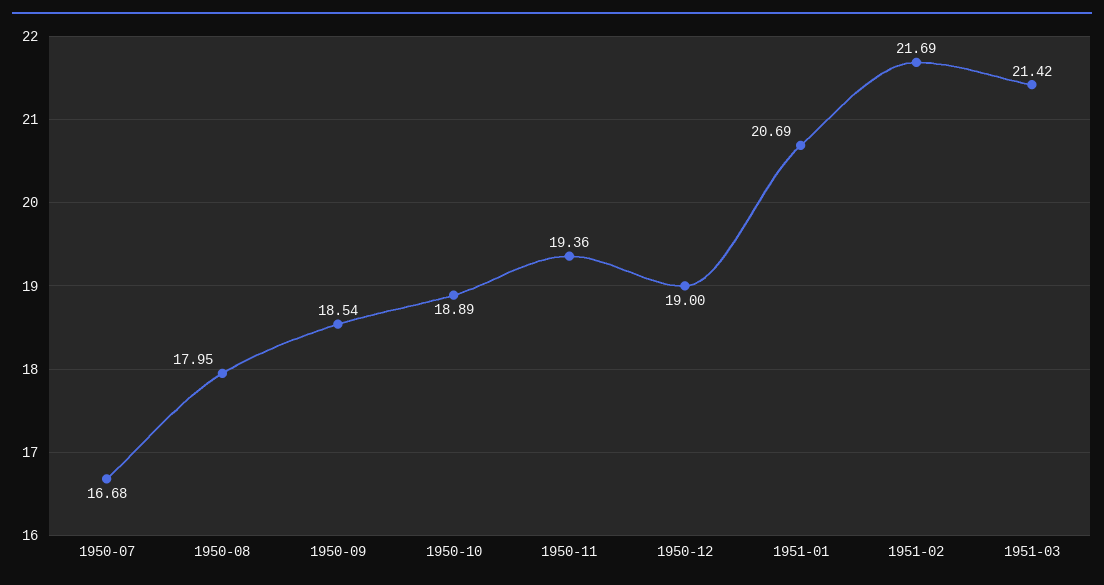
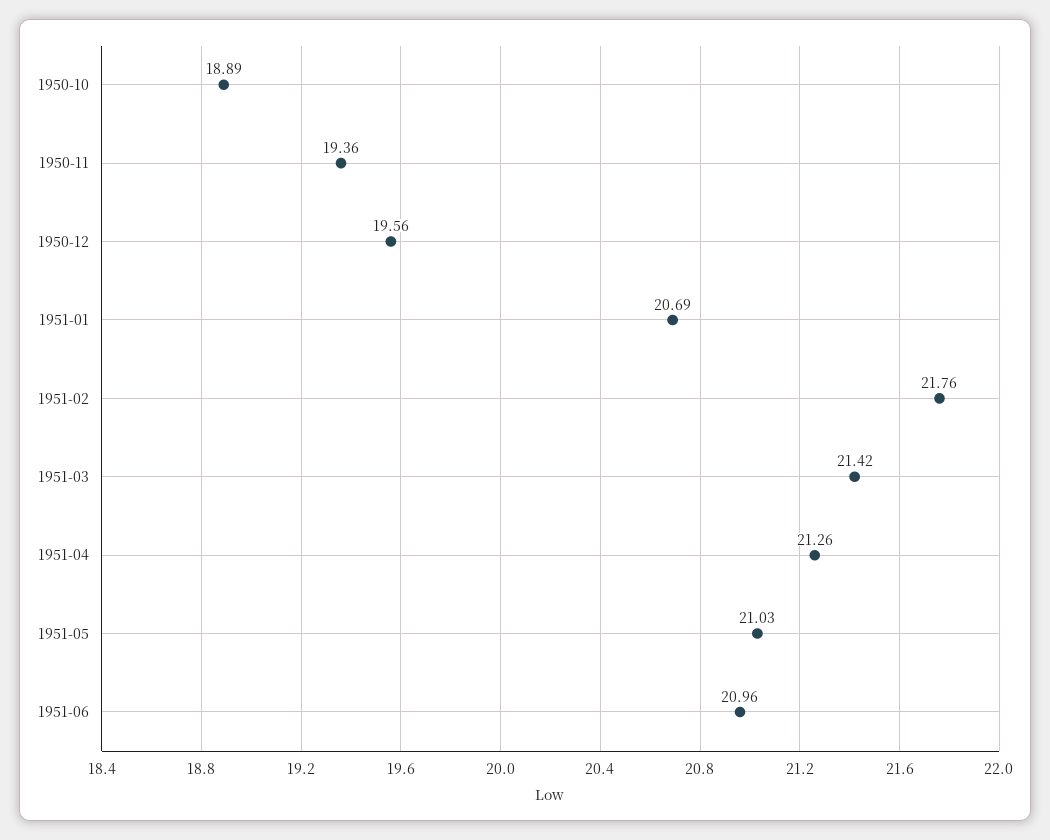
1950-07: 16.68 -> none
1950-08: 17.95 -> none
1950-09: 18.54 -> none
1950-12: 19 -> 19.56
1951-02: 21.69 -> 21.76
1951-04: none -> 21.26
1951-05: none -> 21.03
1951-06: none -> 20.96

